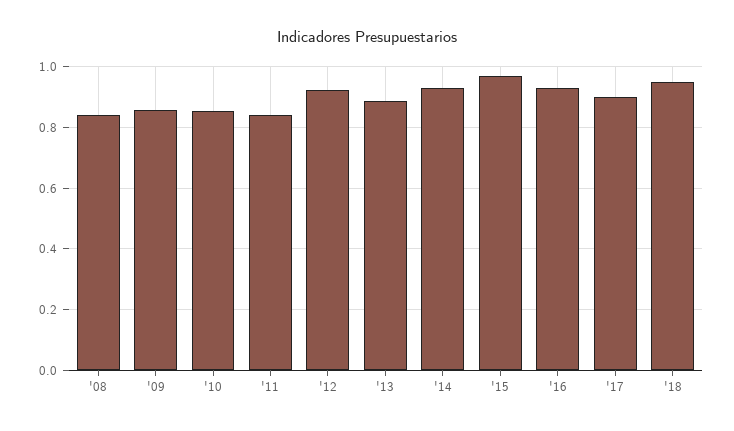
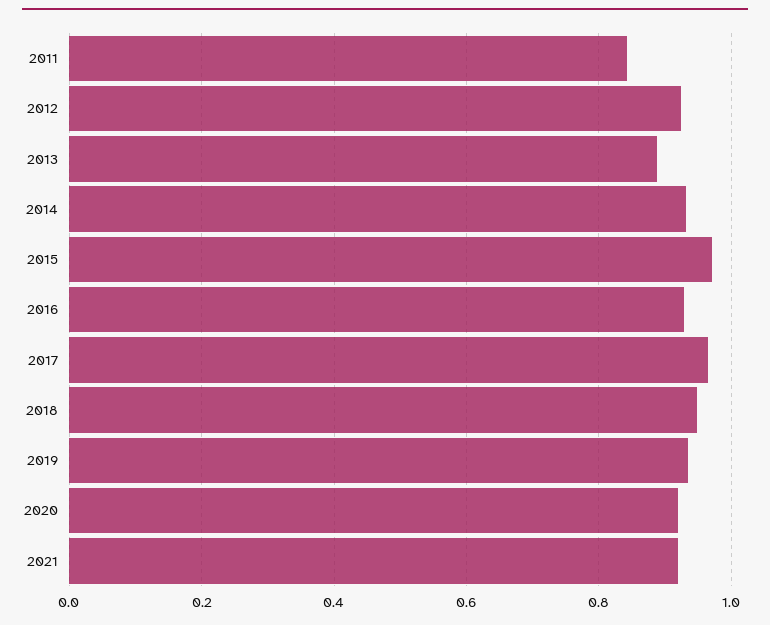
'08: 0.84 -> none
'09: 0.86 -> none
'10: 0.86 -> none
'17: 0.9 -> 0.96
2019: none -> 0.94
2020: none -> 0.92
2021: none -> 0.92

